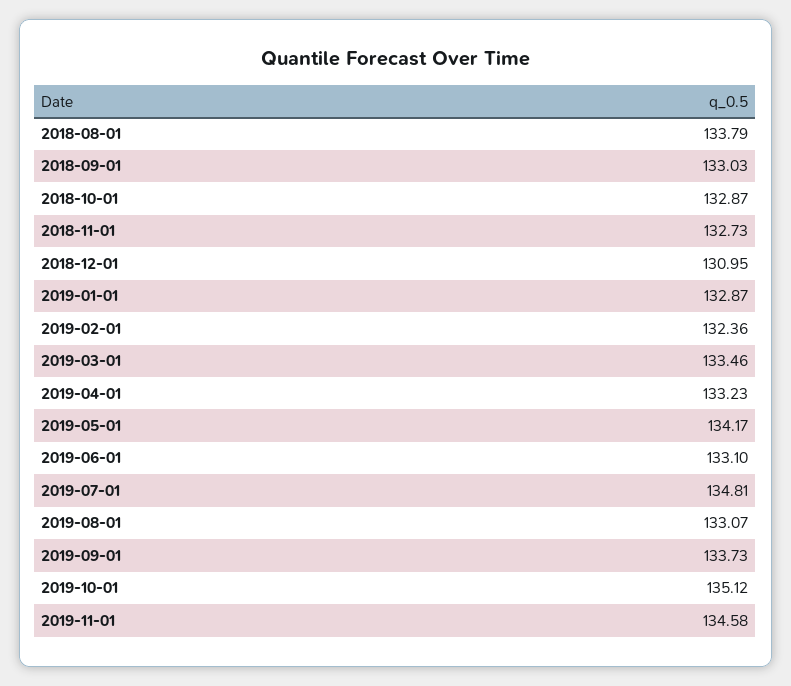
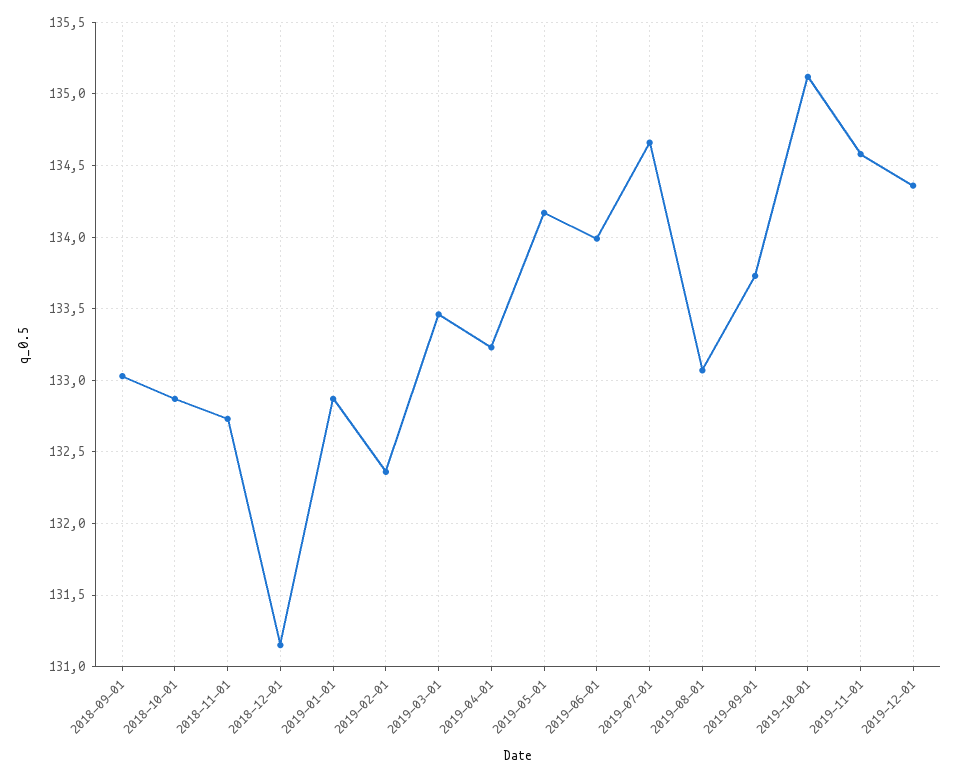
2018-08-01: 133.79 -> none
2018-12-01: 130.95 -> 131.15
2019-06-01: 133.1 -> 134
2019-07-01: 134.81 -> 134.65
2019-12-01: none -> 134.35

